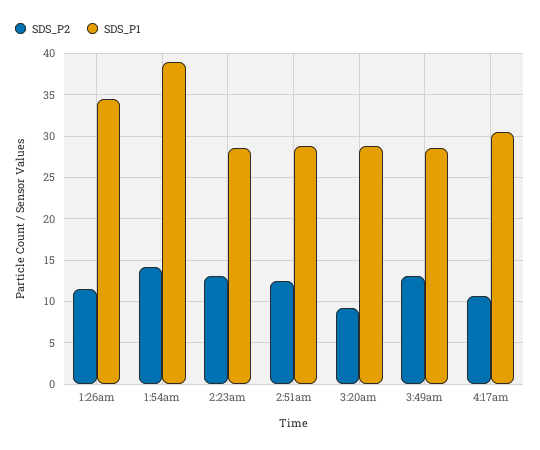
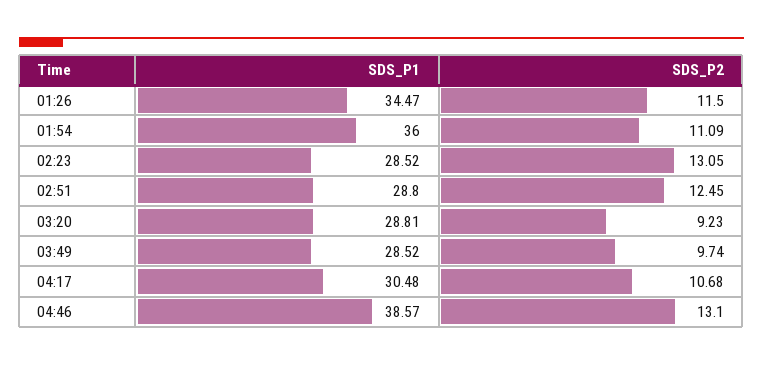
SDS_P2, 1:54am: 14 -> 11.09
SDS_P1, 1:54am: 39 -> 36
SDS_P2, 3:49am: 13 -> 9.74
SDS_P1, 04:46: none -> 38.57
SDS_P2, 04:46: none -> 13.1

